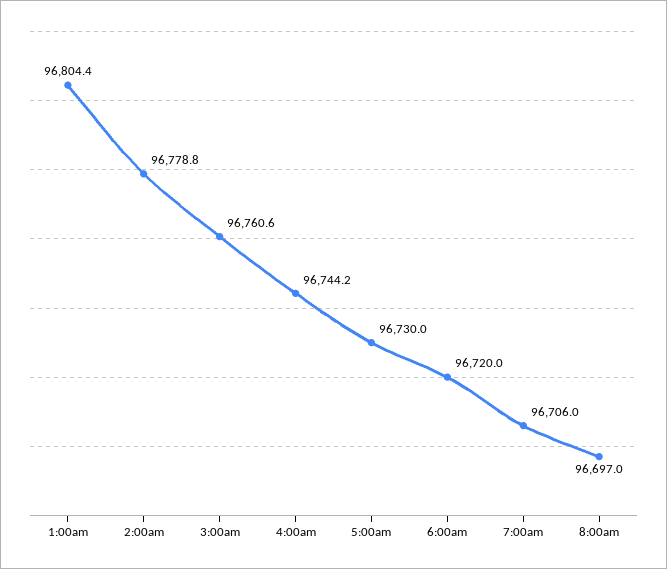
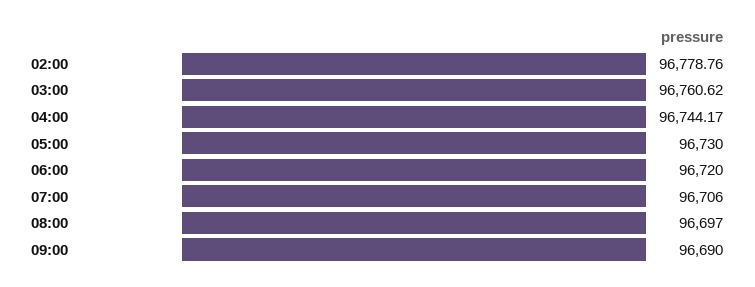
1:00am: 96804.4 -> none
09:00: none -> 96690

